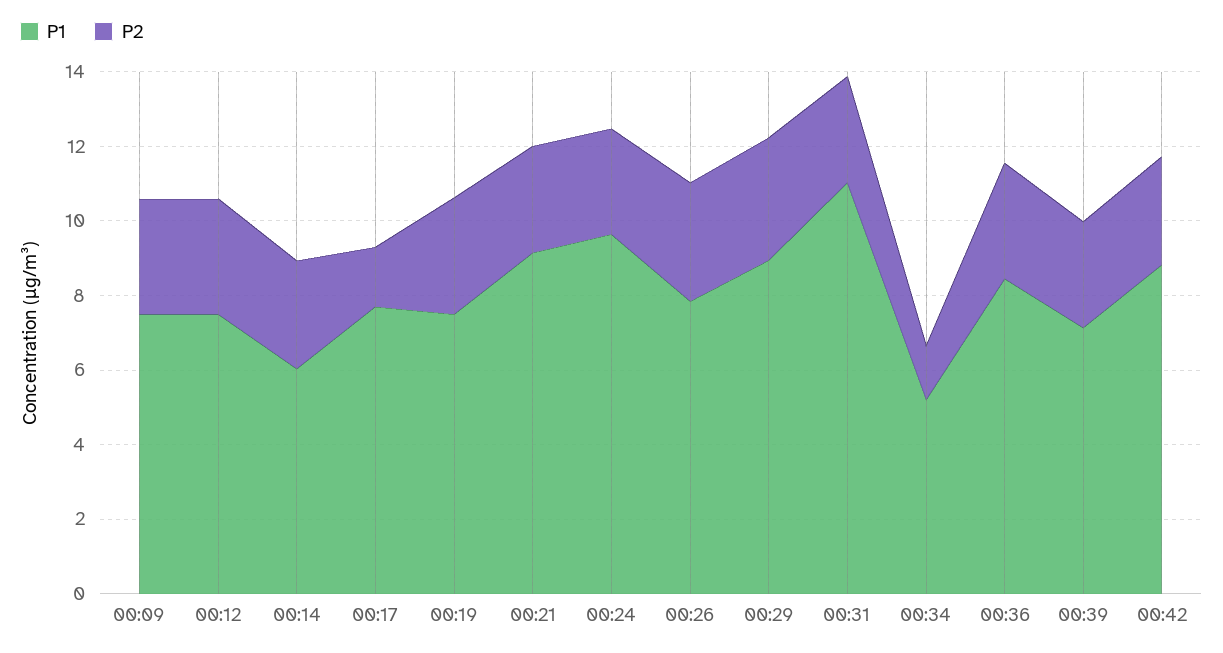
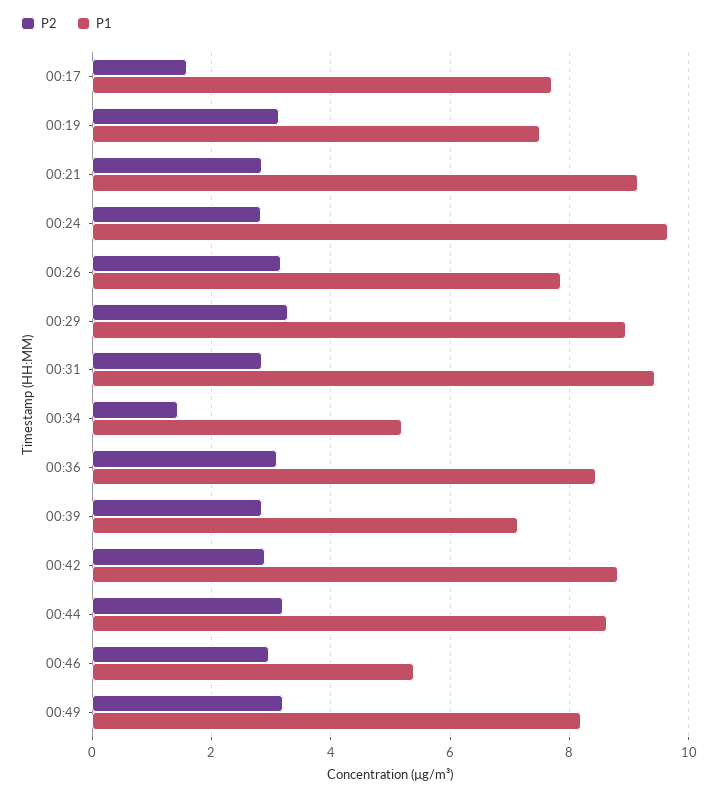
P1, 00:09: 7.5 -> none
P2, 00:09: 3 -> none
P1, 00:12: 7.5 -> none
P2, 00:12: 3 -> none
P1, 00:14: 6 -> none
P2, 00:14: 3 -> none
P1, 00:31: 11 -> 9.4
P2, 00:44: none -> 3.2
P1, 00:44: none -> 8.6
P2, 00:46: none -> 3
P1, 00:46: none -> 5.4
P2, 00:49: none -> 3.2
P1, 00:49: none -> 8.2

